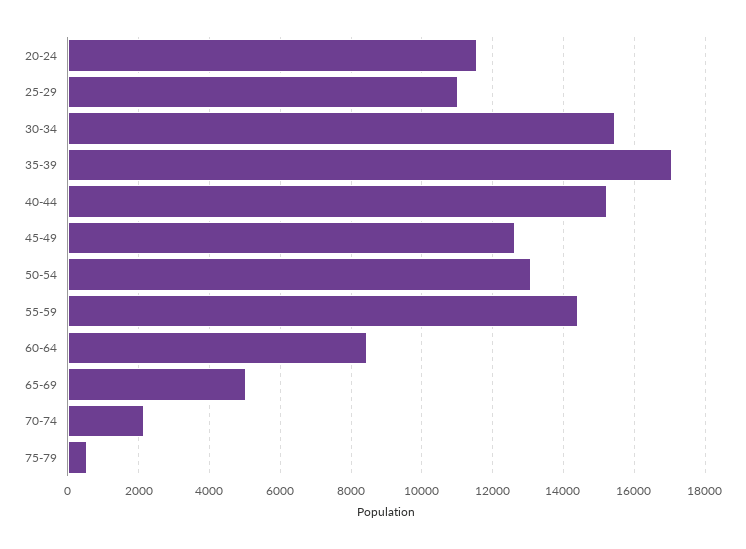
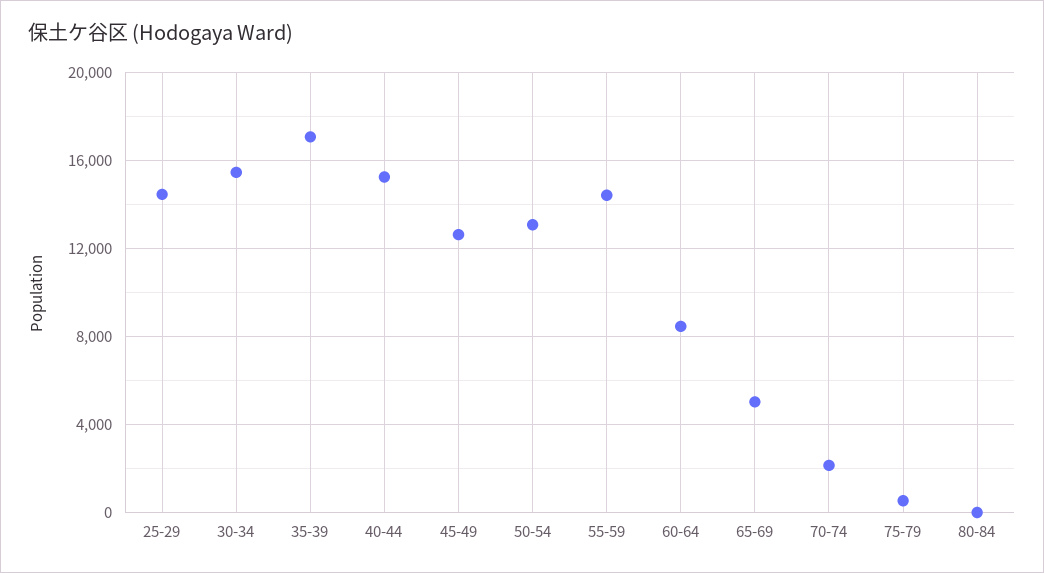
20-24: 11600 -> none
25-29: 11000 -> 14500
80-84: none -> 0

